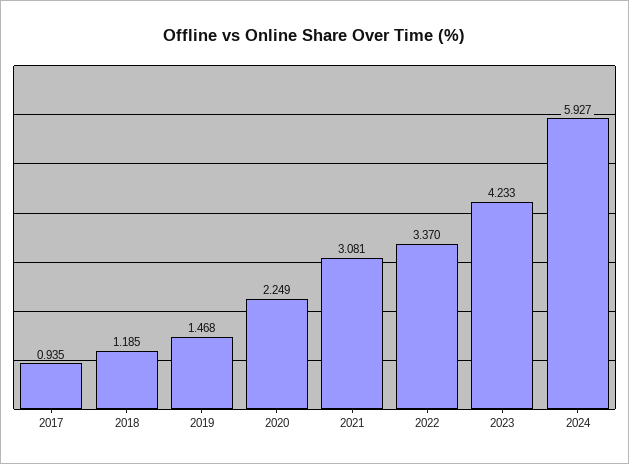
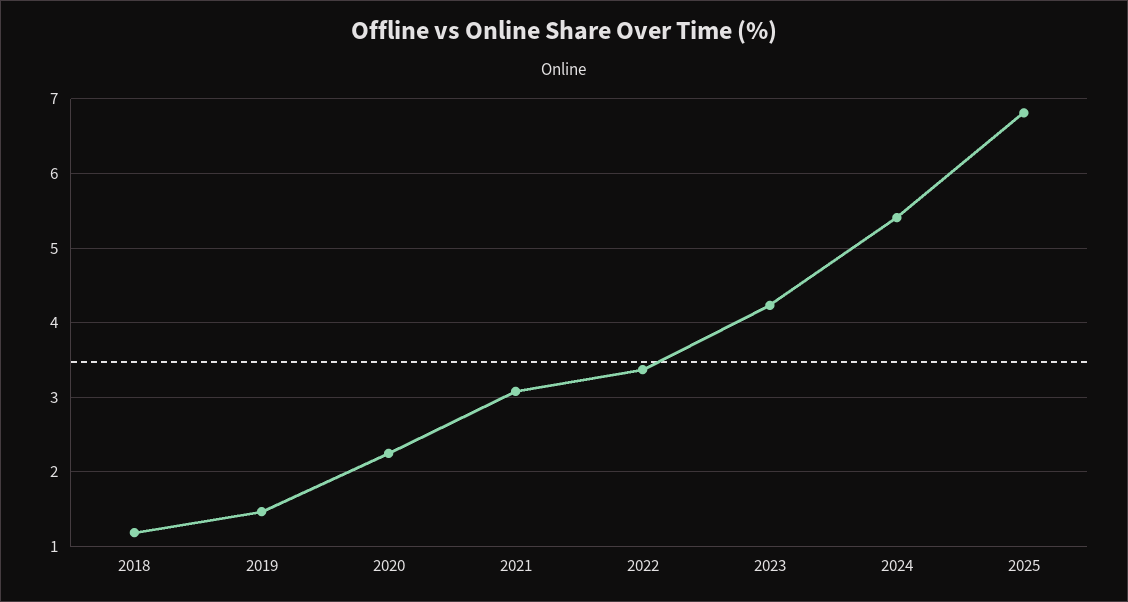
2017: 0.935 -> none
2024: 5.927 -> 5.4
2025: none -> 6.8

